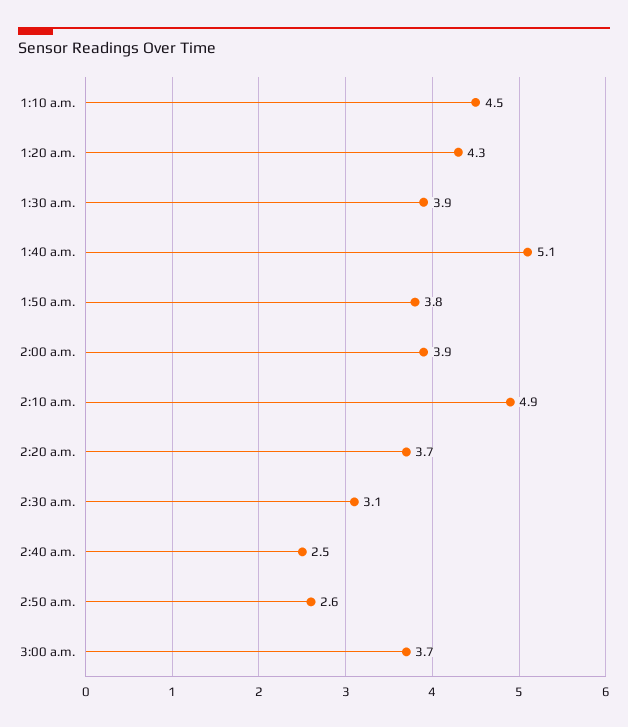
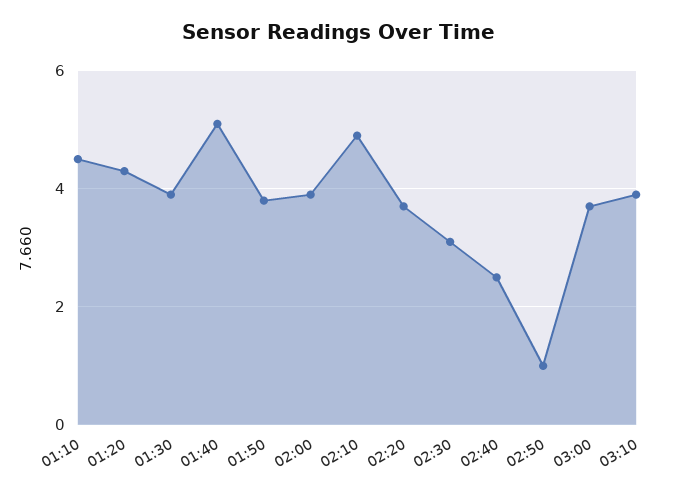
2:50 a.m.: 2.6 -> 1
03:10: none -> 4

